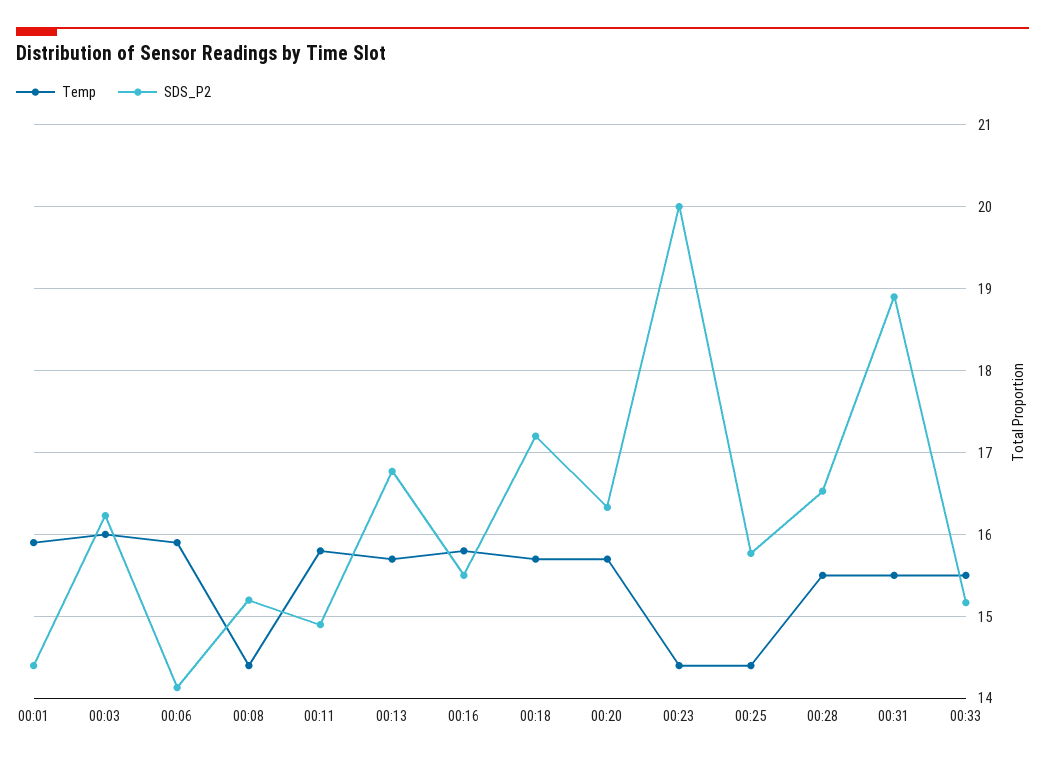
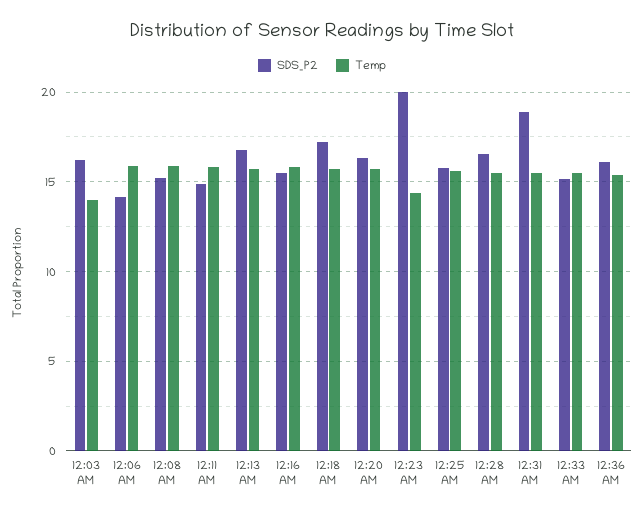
Temp, 00:01: 15.9 -> none
SDS_P2, 00:01: 14.4 -> none
Temp, 00:03: 16 -> 14
Temp, 00:08: 14.4 -> 16
Temp, 00:25: 14.4 -> 15.5
SDS_P2, 12:36 AM: none -> 16
Temp, 12:36 AM: none -> 15.5

